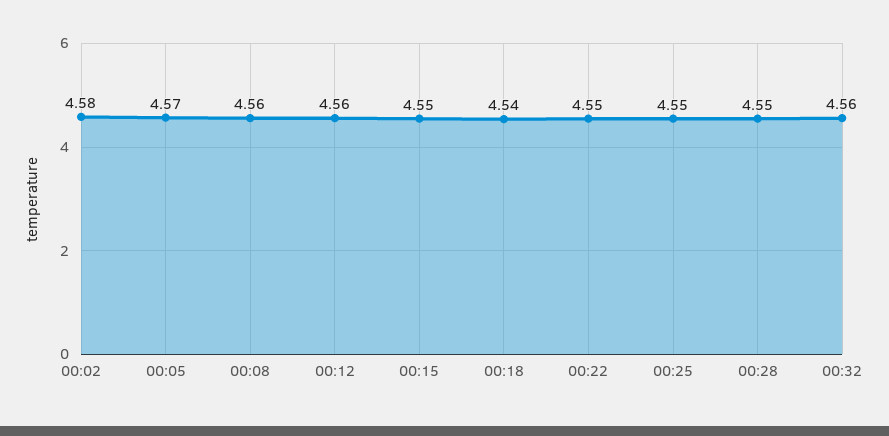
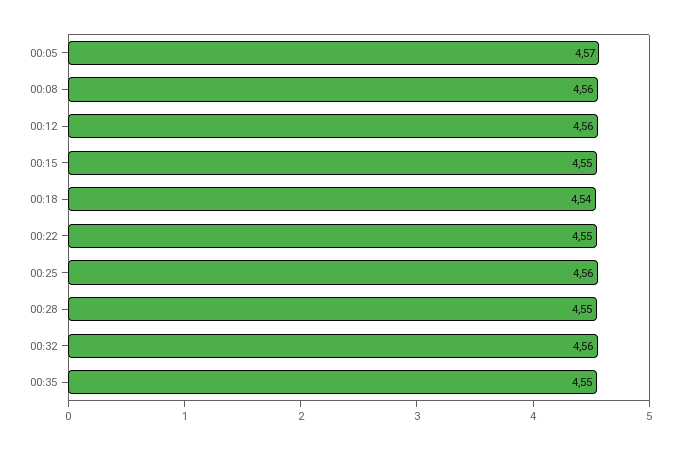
00:02: 4.58 -> none
00:25: 4.55 -> 4.56
00:35: none -> 4.55

